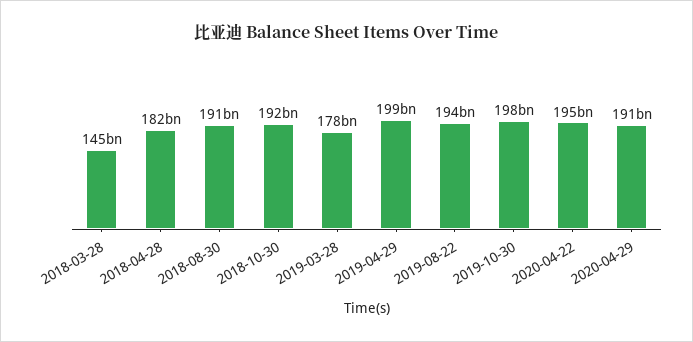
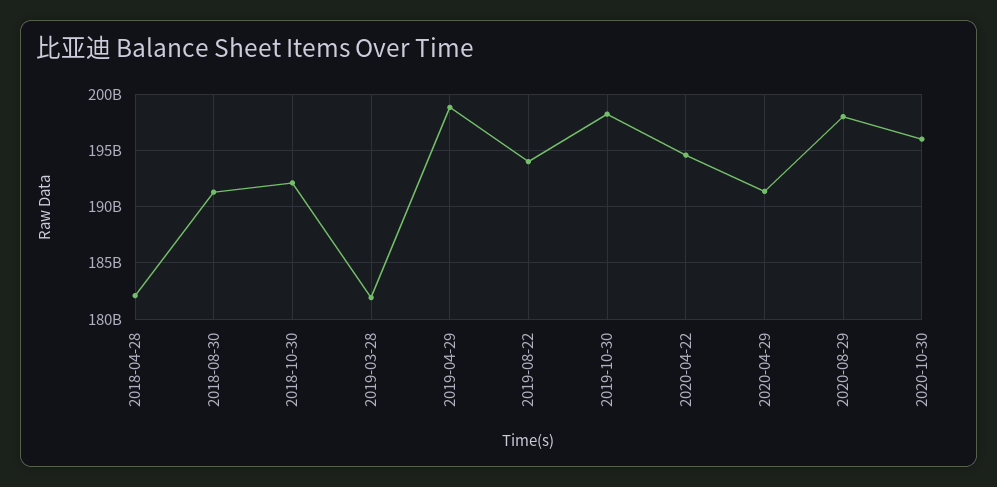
2018-03-28: 145000000000 -> none
2019-03-28: 178000000000 -> 182000000000
2020-08-29: none -> 198000000000
2020-10-30: none -> 196000000000

